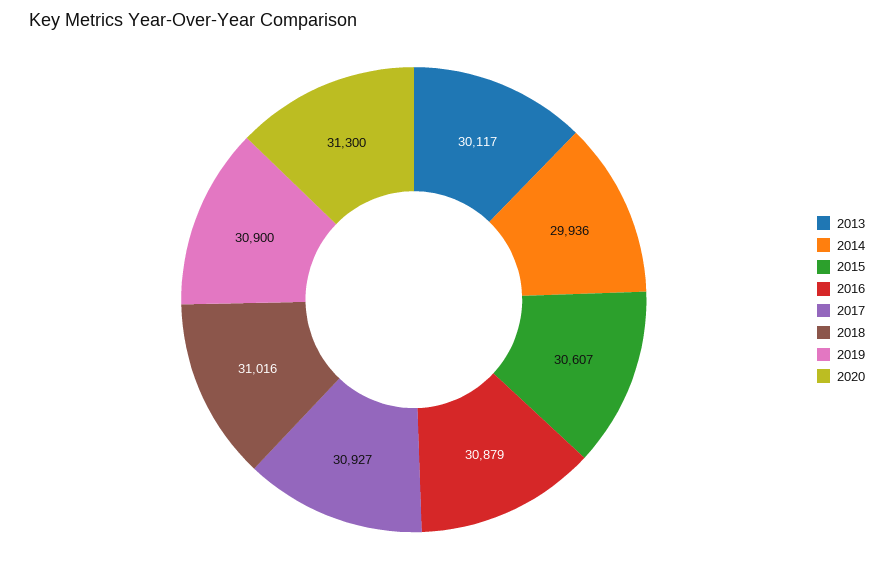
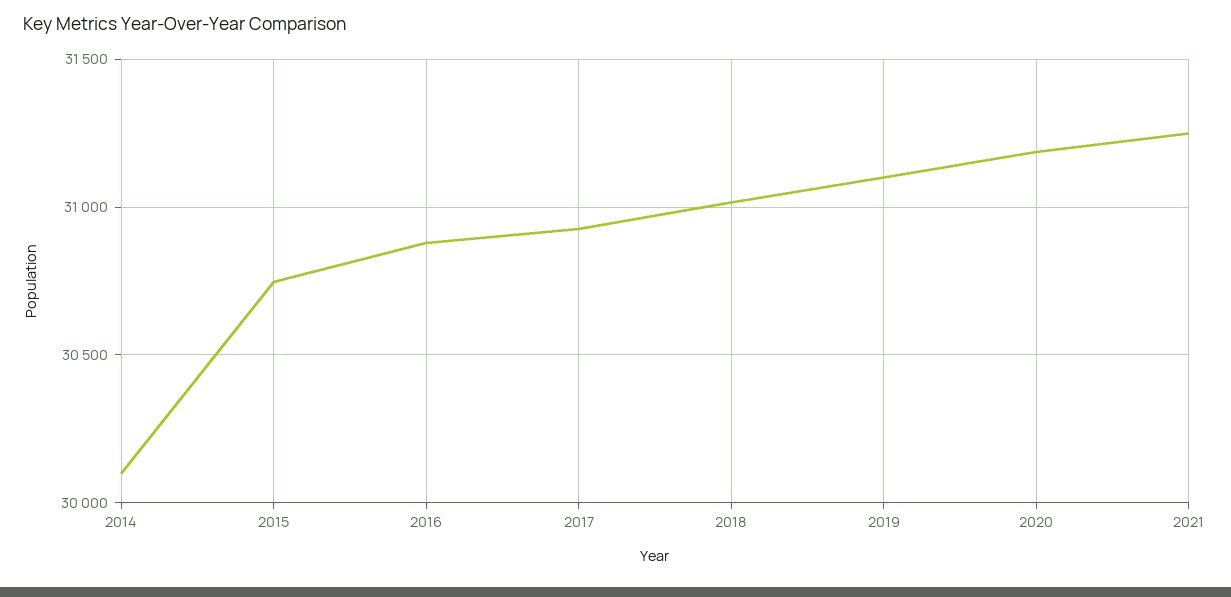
2013: 30117 -> none
2014: 29936 -> 30100
2015: 30607 -> 30750
2019: 30900 -> 31100
2020: 31300 -> 31200
2021: none -> 31250

